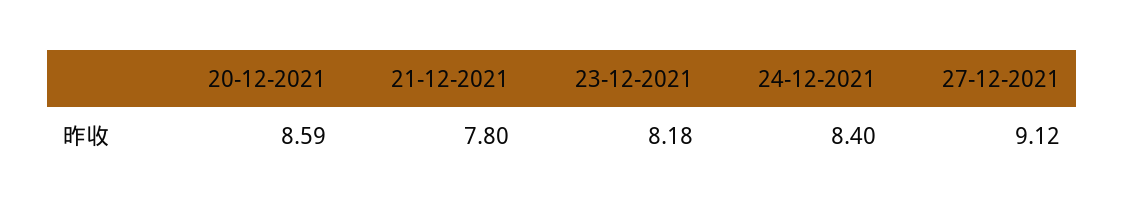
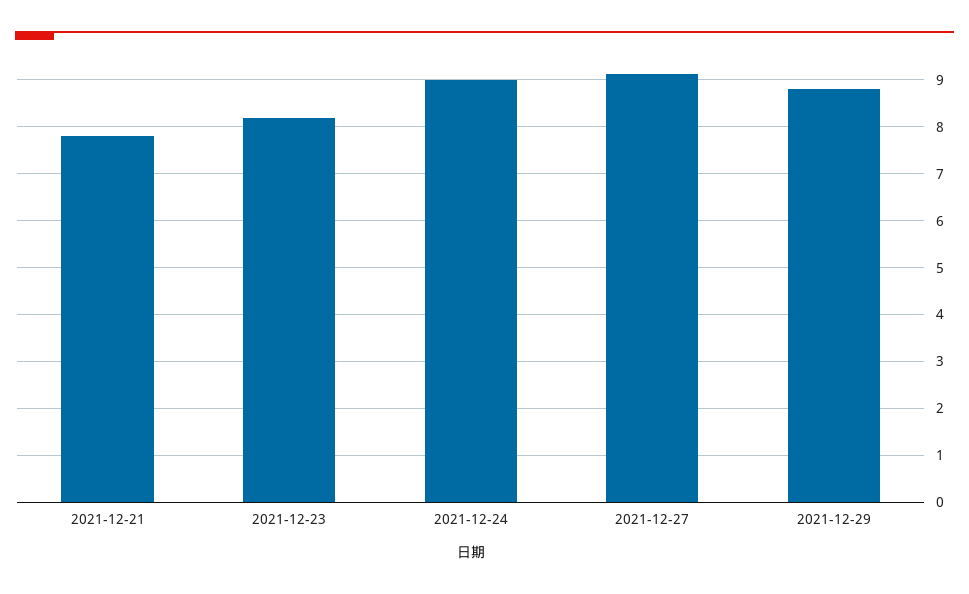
20-12-2021: 8.59 -> none
24-12-2021: 8.4 -> 9
2021-12-29: none -> 8.8

